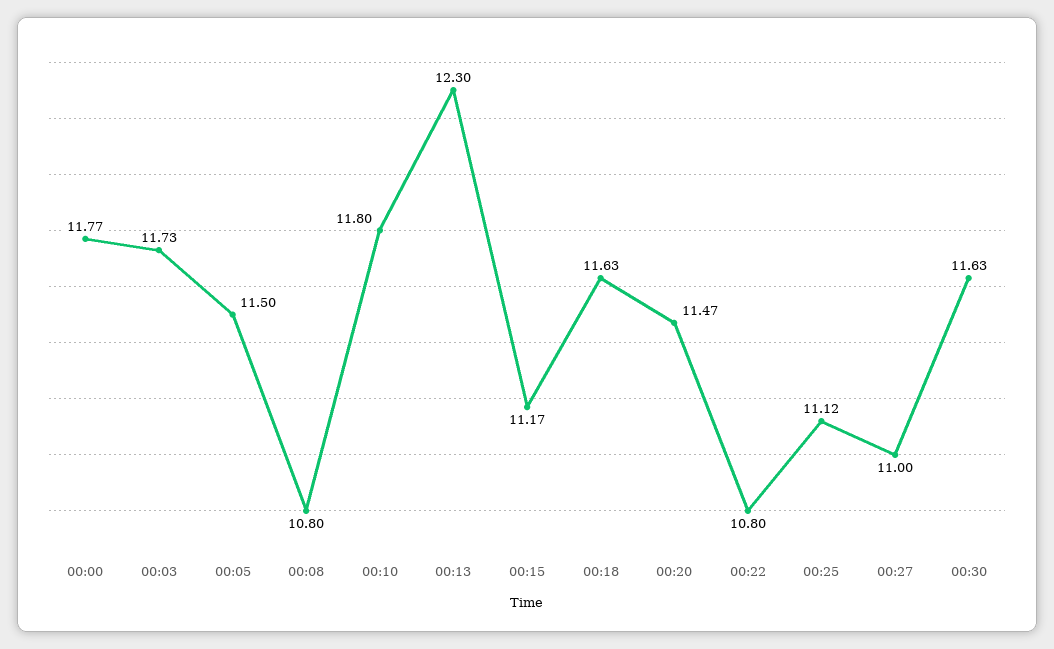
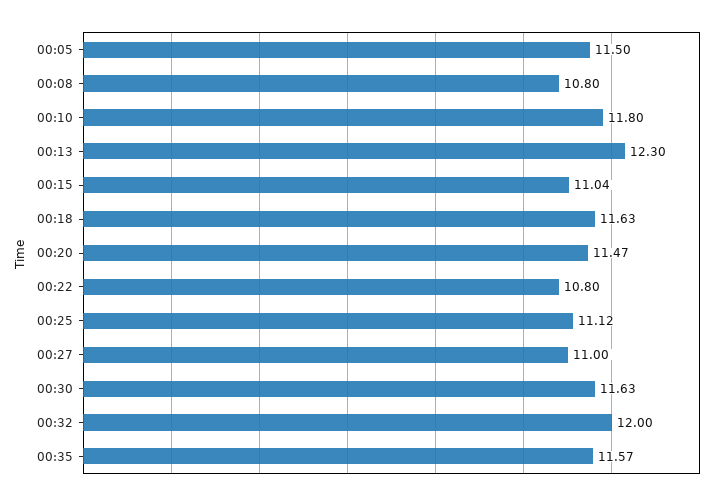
00:00: 11.77 -> none
00:03: 11.73 -> none
00:15: 11.17 -> 11.04
00:32: none -> 12
00:35: none -> 11.57

